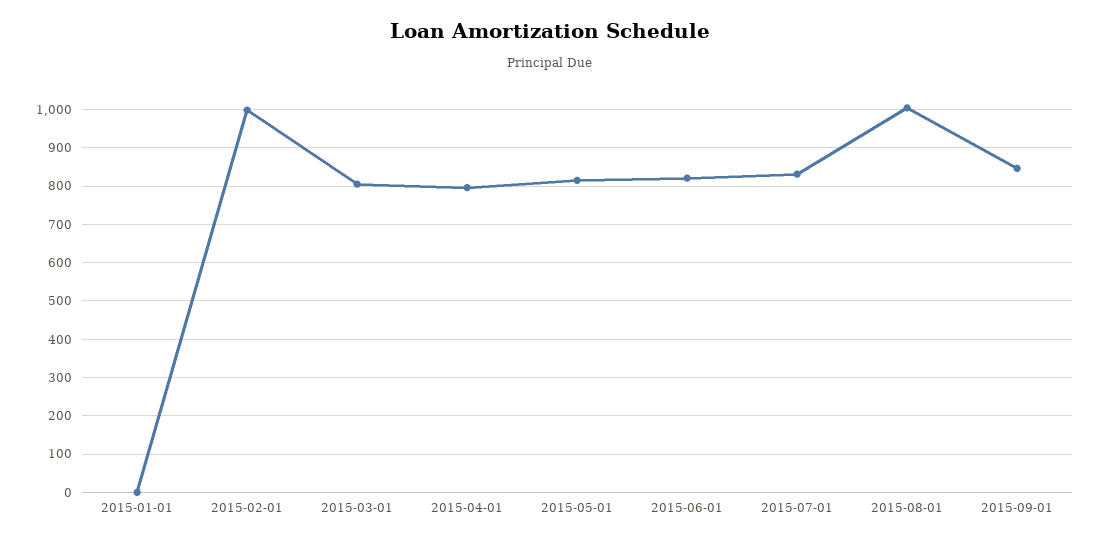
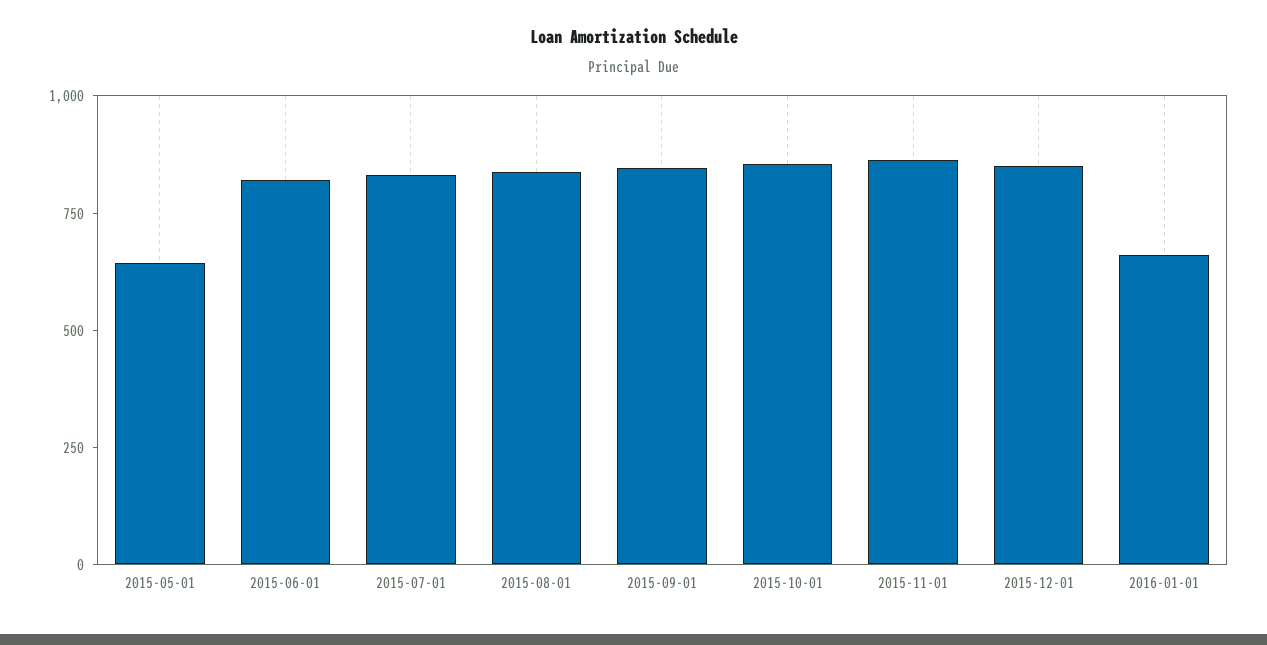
2015-01-01: 0 -> none
2015-02-01: 1000 -> none
2015-03-01: 800 -> none
2015-04-01: 800 -> none
2015-05-01: 820 -> 650
2015-08-01: 1000 -> 850
2015-10-01: none -> 850
2015-11-01: none -> 850
2015-12-01: none -> 850
2016-01-01: none -> 650

